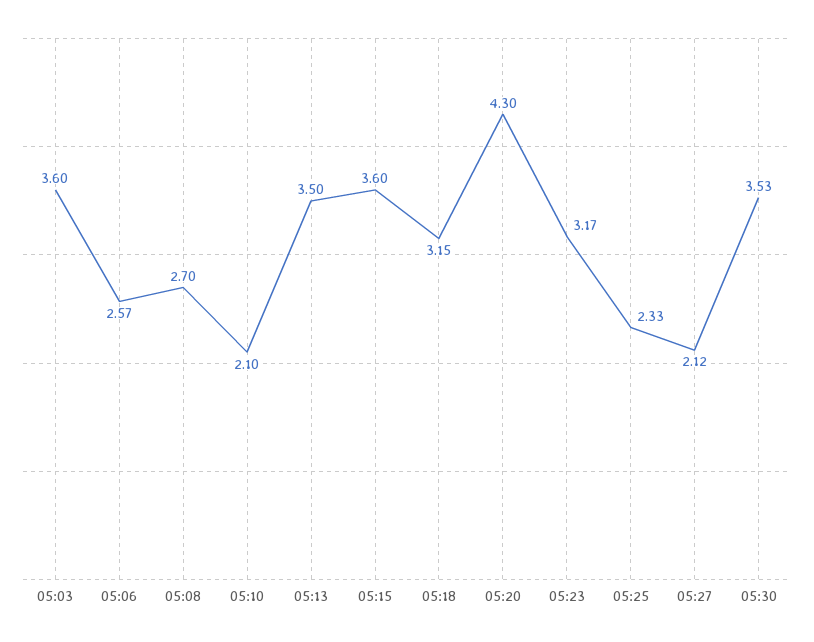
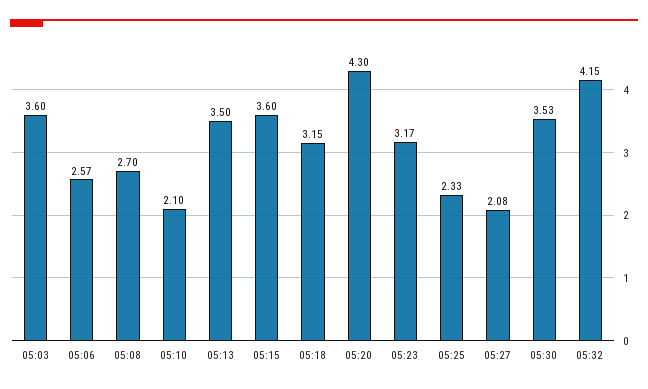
05:27: 2.12 -> 2.08
05:32: none -> 4.15

